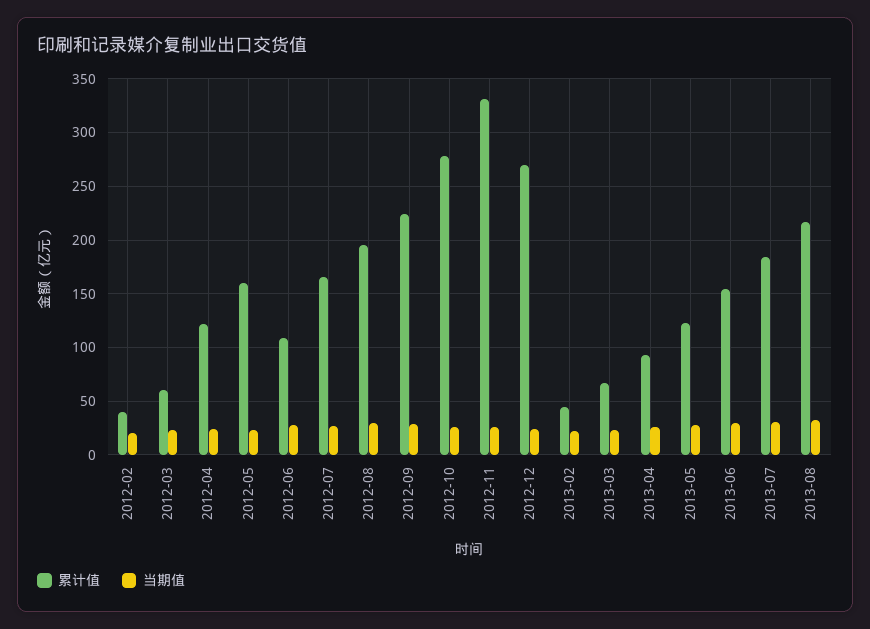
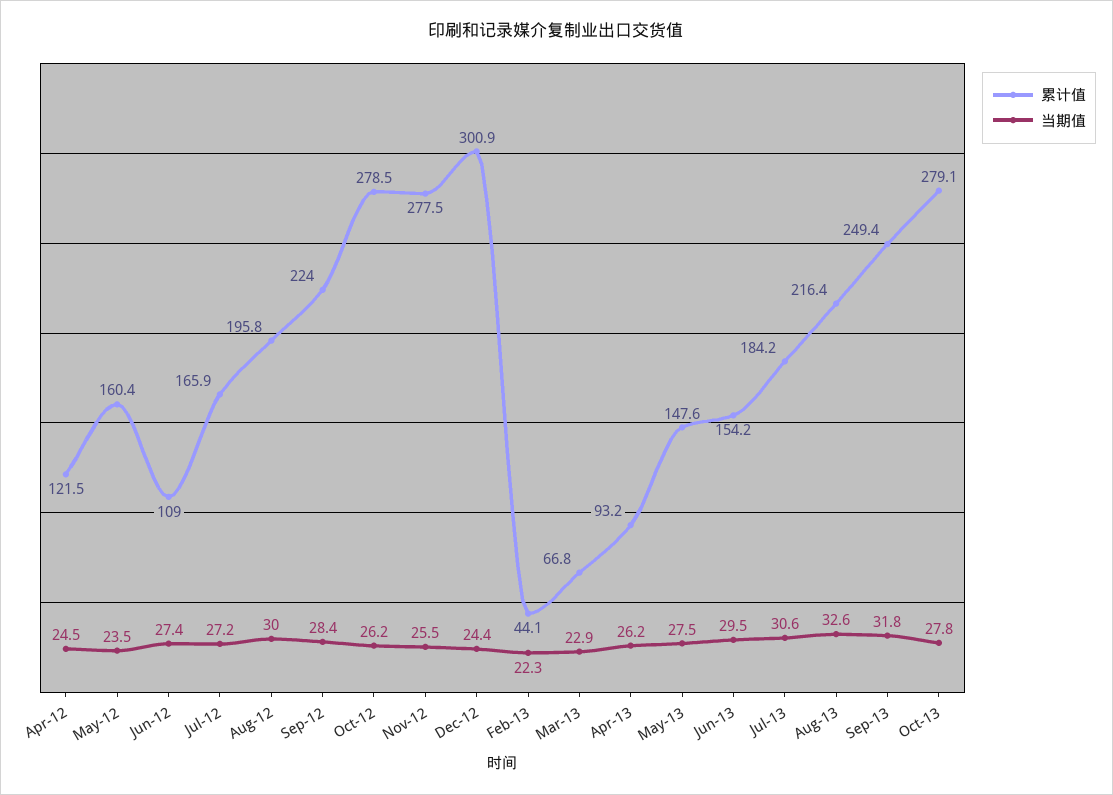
累计值, 2012-02: 40 -> none
当期值, 2012-02: 20 -> none
累计值, 2012-03: 60 -> none
当期值, 2012-03: 20 -> none
累计值, 2012-11: 330 -> 277.5
累计值, 2012-12: 270 -> 300.9
累计值, 2013-05: 120 -> 147.6
累计值, Sep-13: none -> 249.4
当期值, Sep-13: none -> 31.8
累计值, Oct-13: none -> 279.1
当期值, Oct-13: none -> 27.8

